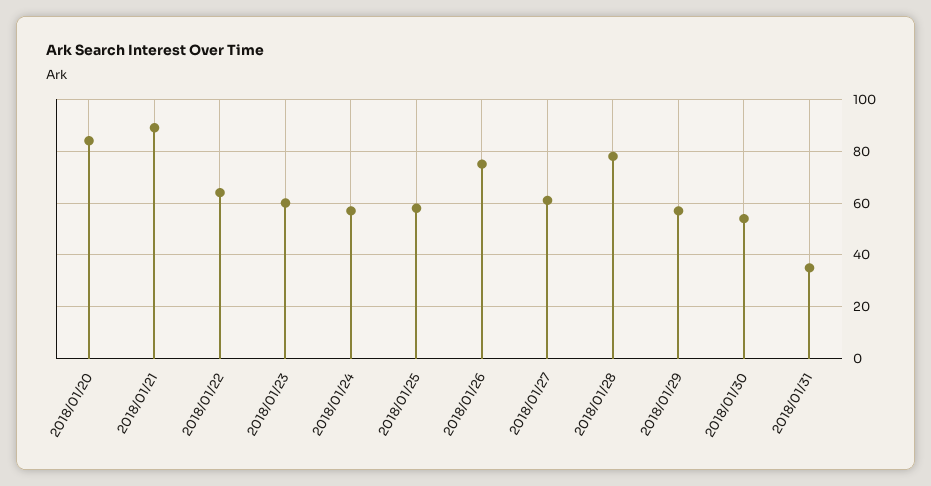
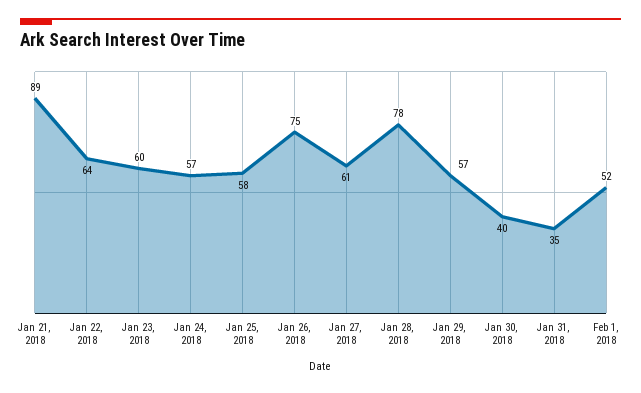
2018/01/20: 85 -> none
2018/01/30: 55 -> 40
Feb 1, 2018: none -> 52

